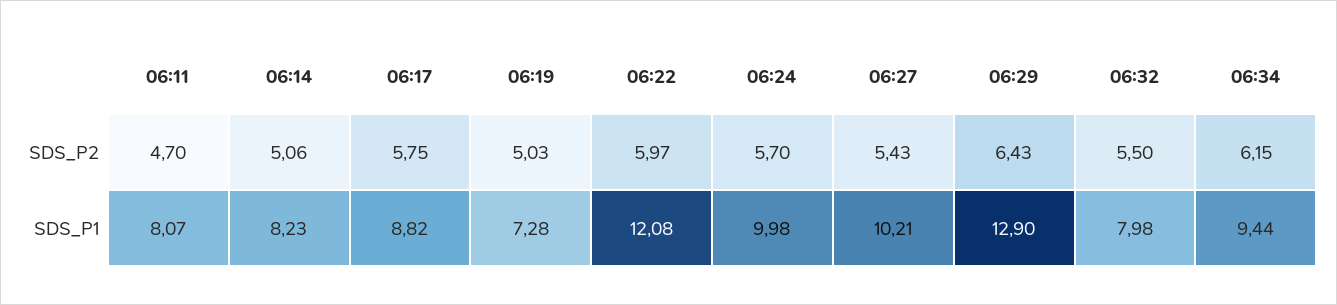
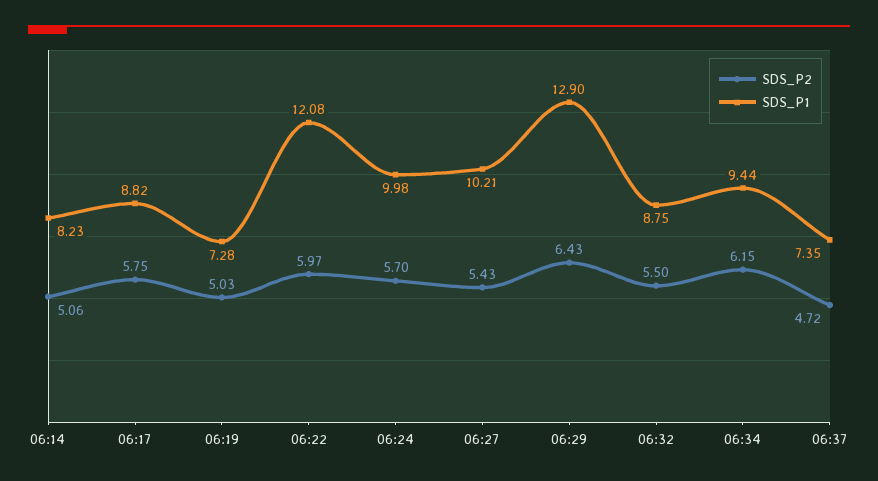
SDS_P2, 06:11: 4.7 -> none
SDS_P1, 06:11: 8.07 -> none
SDS_P1, 06:32: 7.98 -> 8.75
SDS_P2, 06:37: none -> 4.72
SDS_P1, 06:37: none -> 7.35

